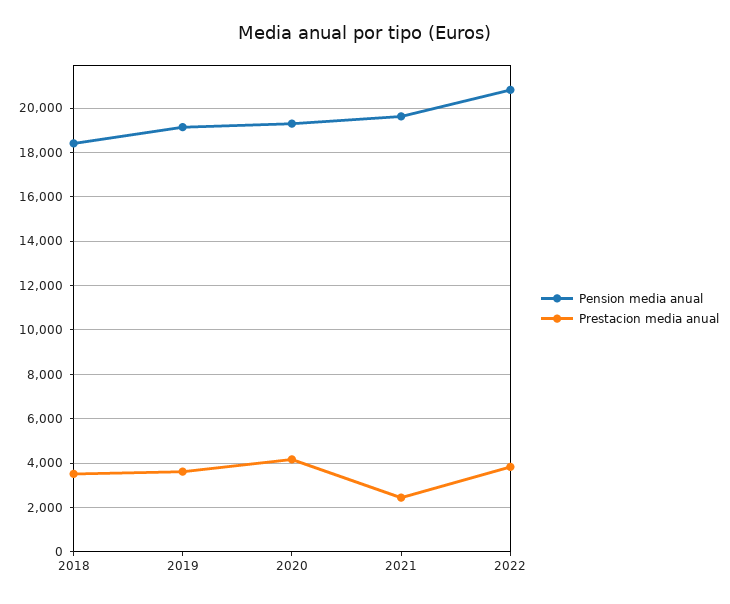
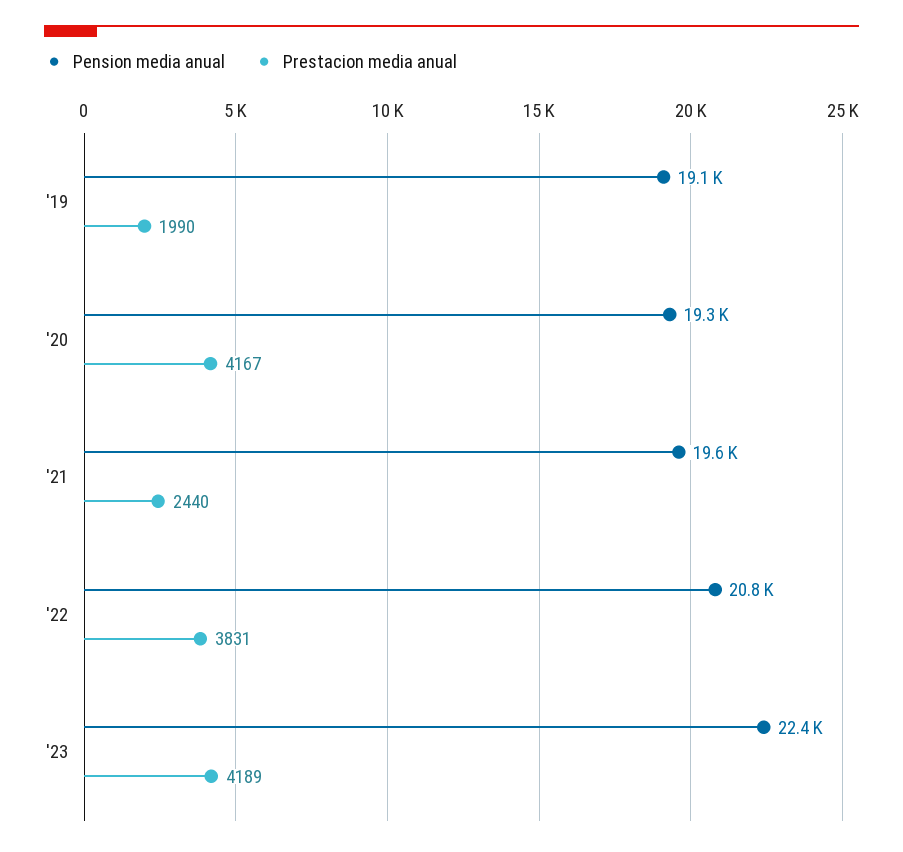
Pension media anual, 2018: 18500 -> none
Prestacion media anual, 2018: 3500 -> none
Prestacion media anual, 2019: 3500 -> 1990
Pension media anual, '23: none -> 22400
Prestacion media anual, '23: none -> 4189

